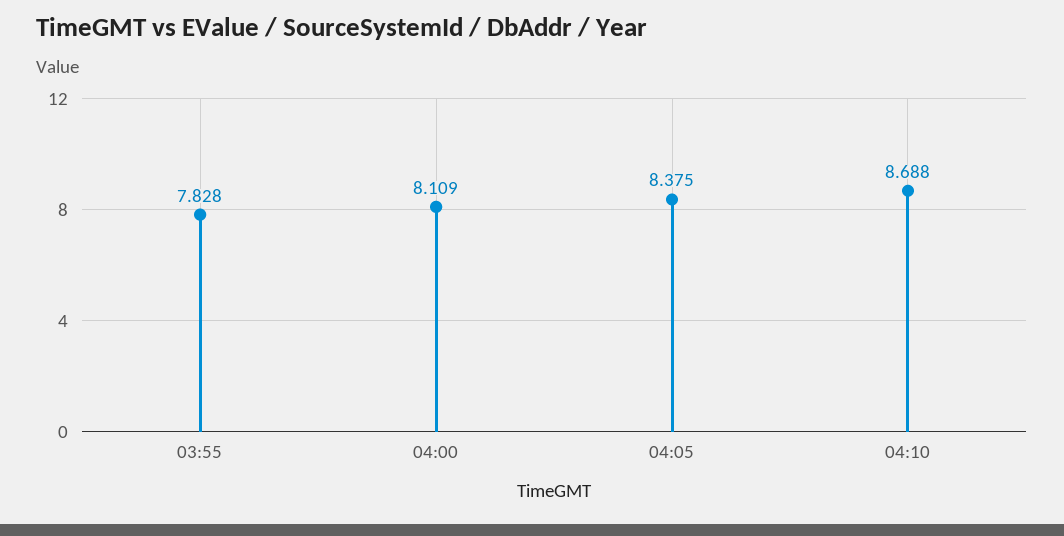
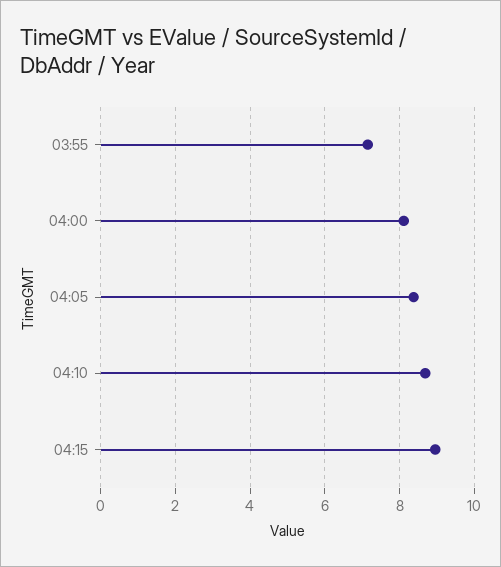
03:55: 7.828 -> 7.2
04:15: none -> 9

